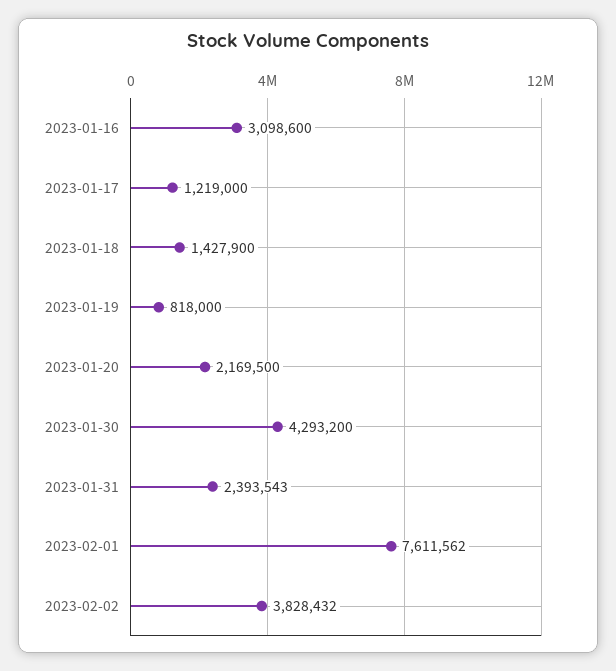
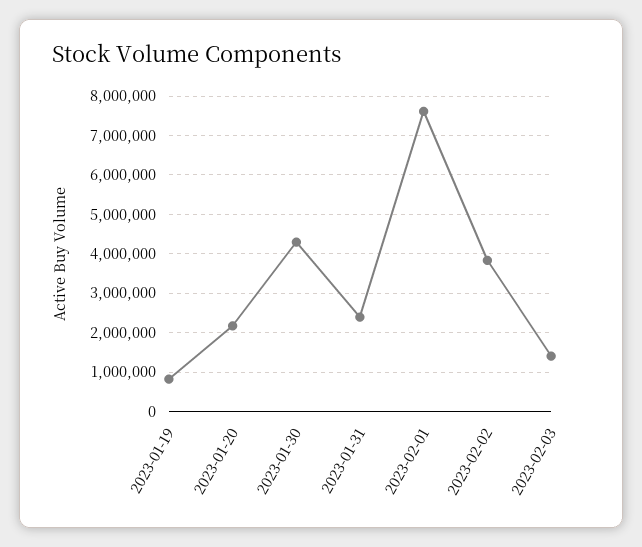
2023-01-16: 3098600 -> none
2023-01-17: 1219000 -> none
2023-01-18: 1427900 -> none
2023-02-03: none -> 1400000

